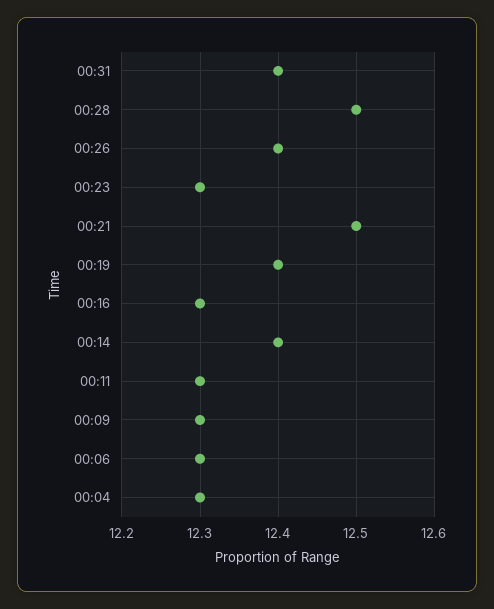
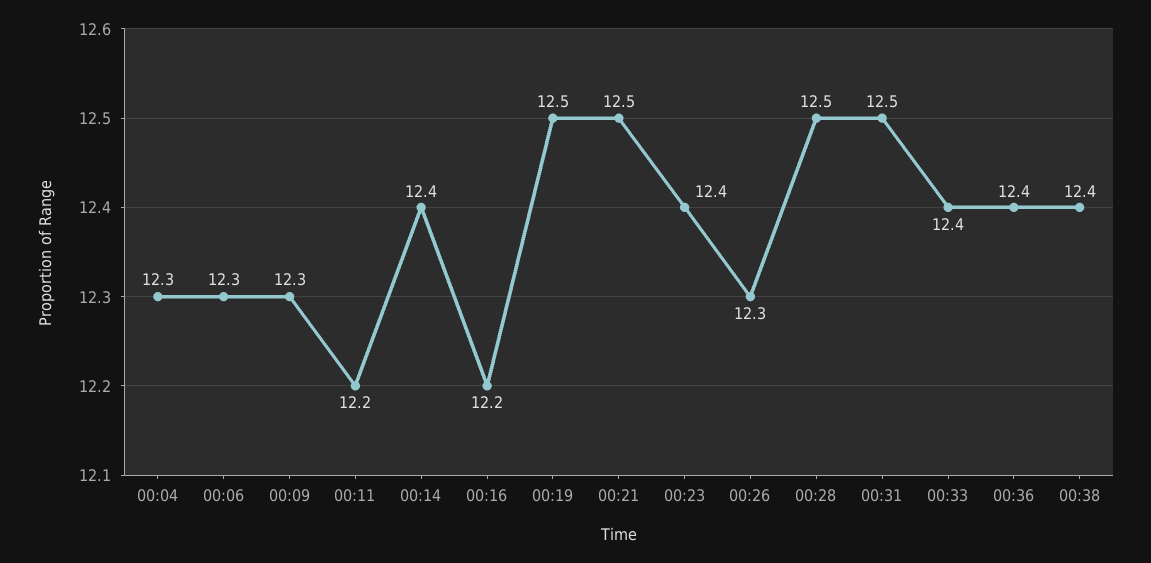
00:31: 12.4 -> 12.5
00:26: 12.4 -> 12.3
00:23: 12.3 -> 12.4
00:19: 12.4 -> 12.5
00:16: 12.3 -> 12.2
00:11: 12.3 -> 12.2
00:33: none -> 12.4
00:36: none -> 12.4
00:38: none -> 12.4

